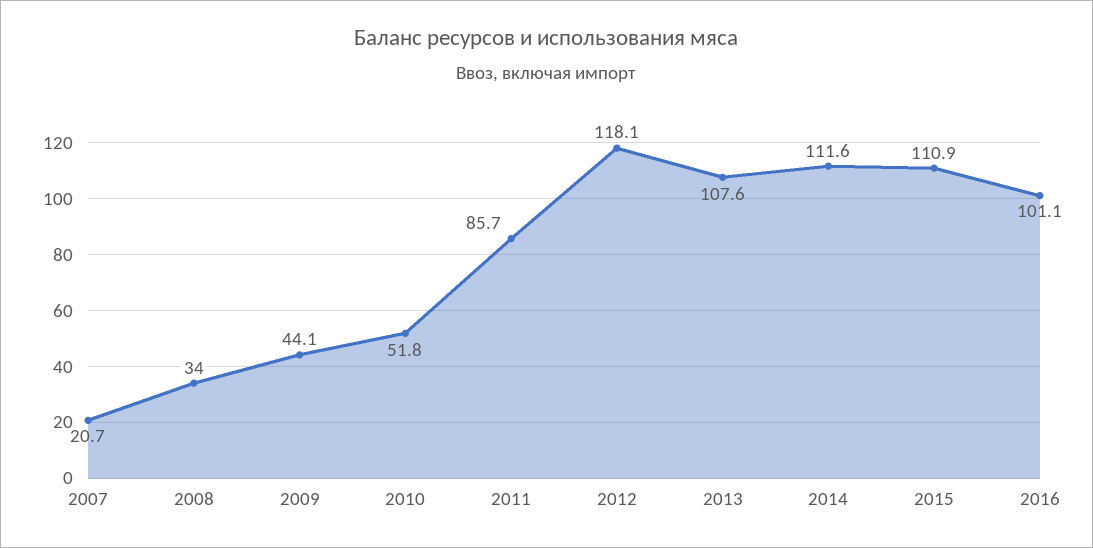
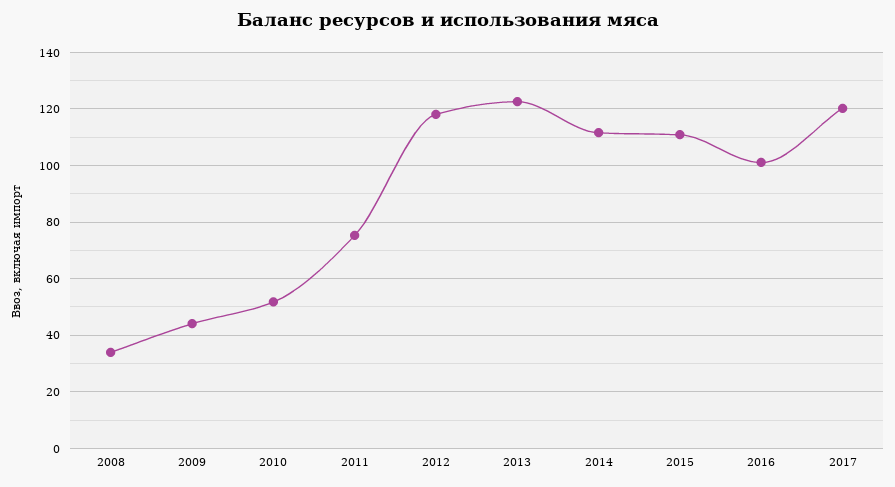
2007: 20.7 -> none
2011: 85.7 -> 75
2013: 107.6 -> 122.5
2017: none -> 120

